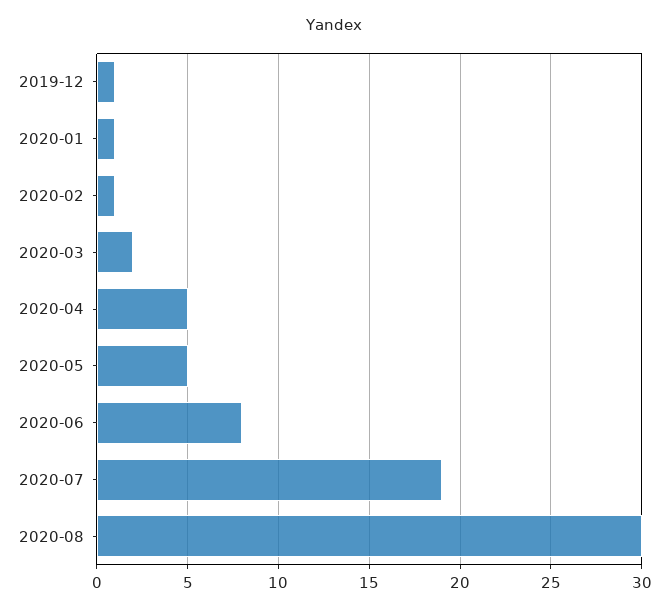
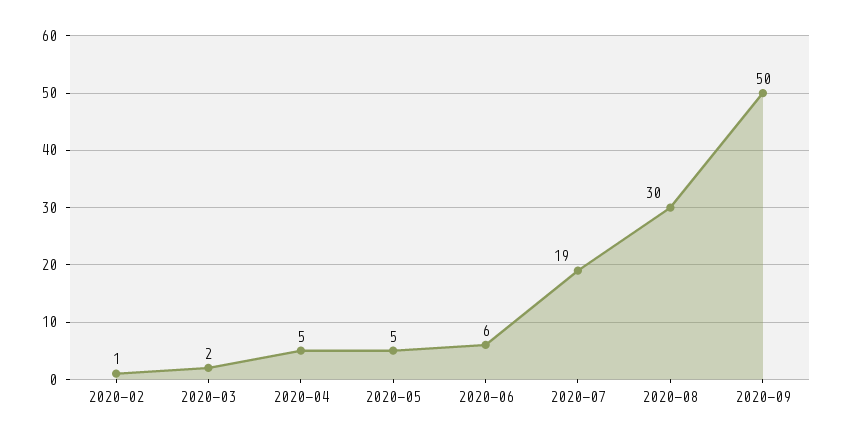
2019-12: 1 -> none
2020-01: 1 -> none
2020-06: 8 -> 6
2020-09: none -> 50

